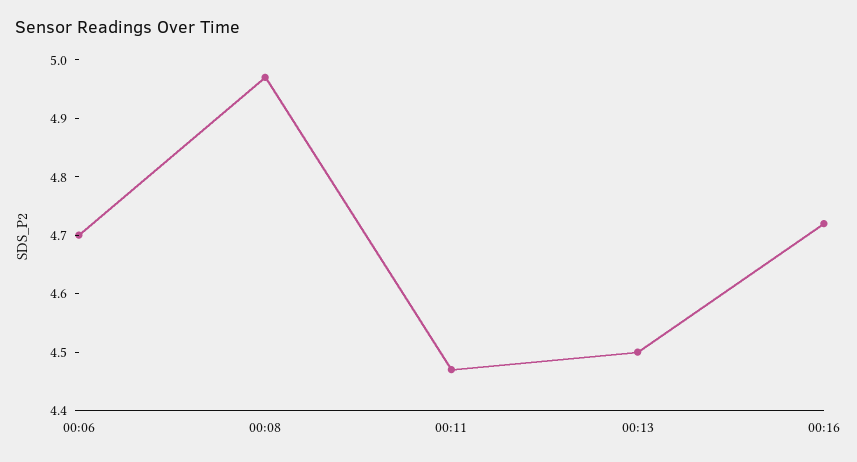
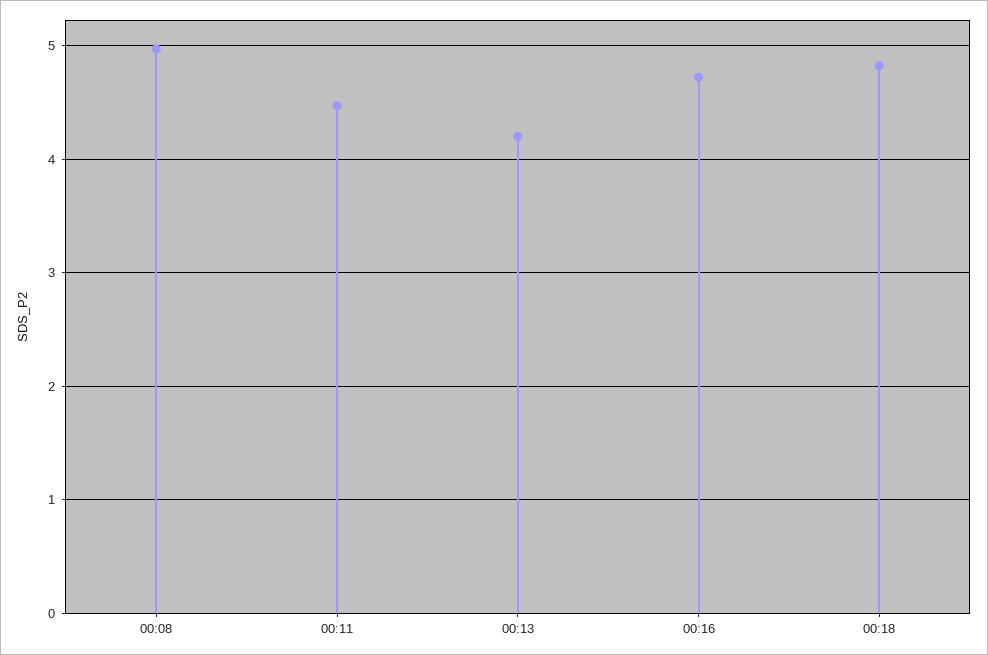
00:06: 4.7 -> none
00:13: 4.5 -> 4.2
00:18: none -> 4.8

